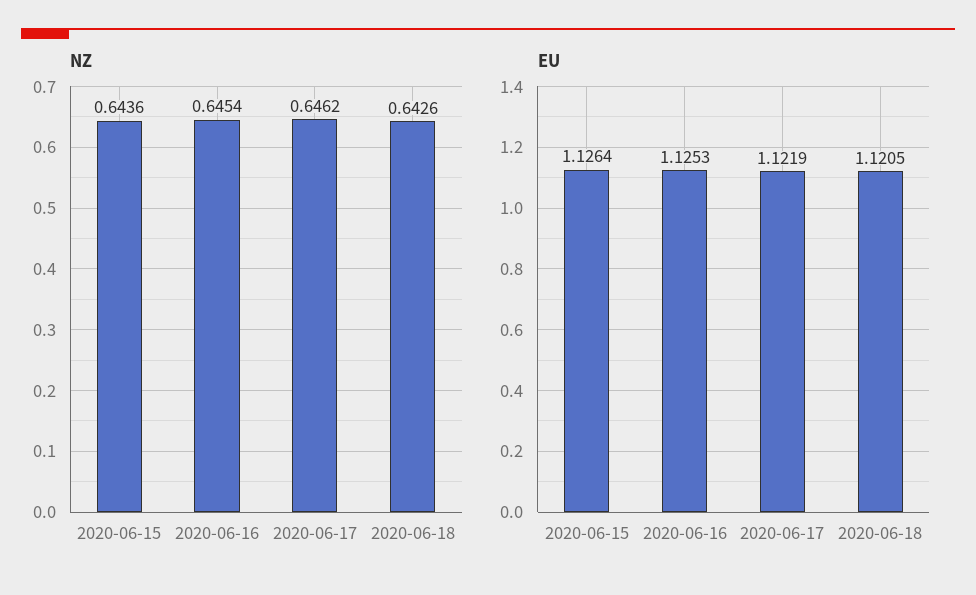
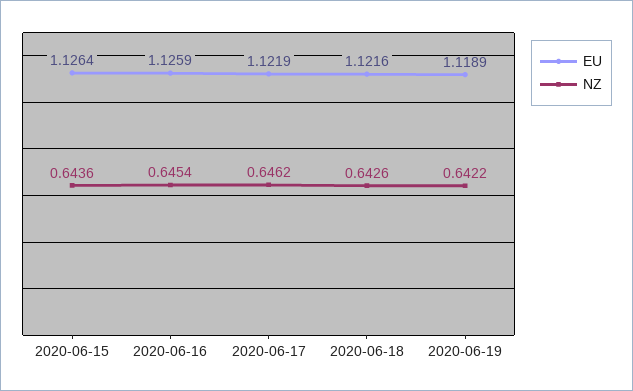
EU, 2020-06-16: 1.1253 -> 1.1259
EU, 2020-06-18: 1.1205 -> 1.1216
EU, 2020-06-19: none -> 1.1189
NZ, 2020-06-19: none -> 0.6422

